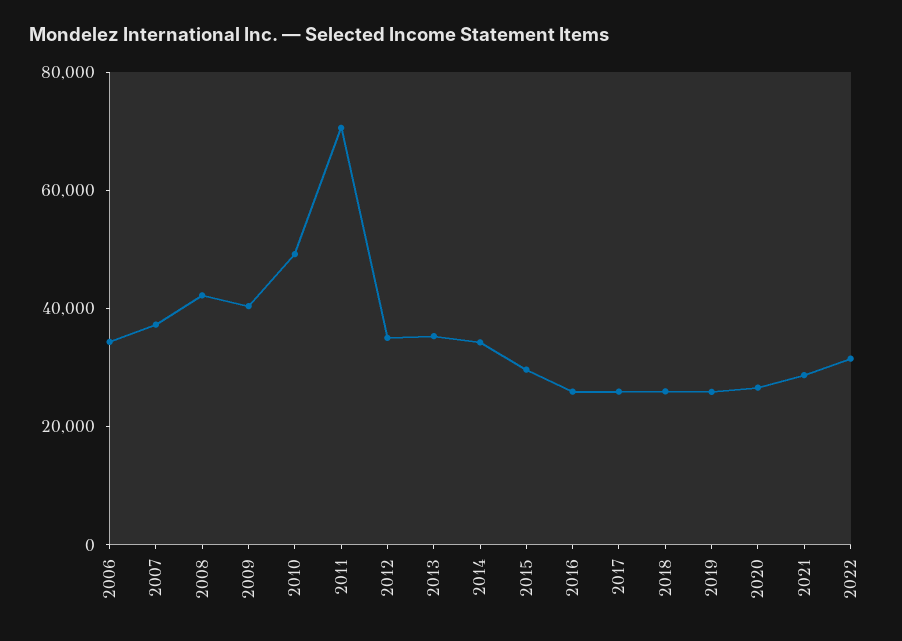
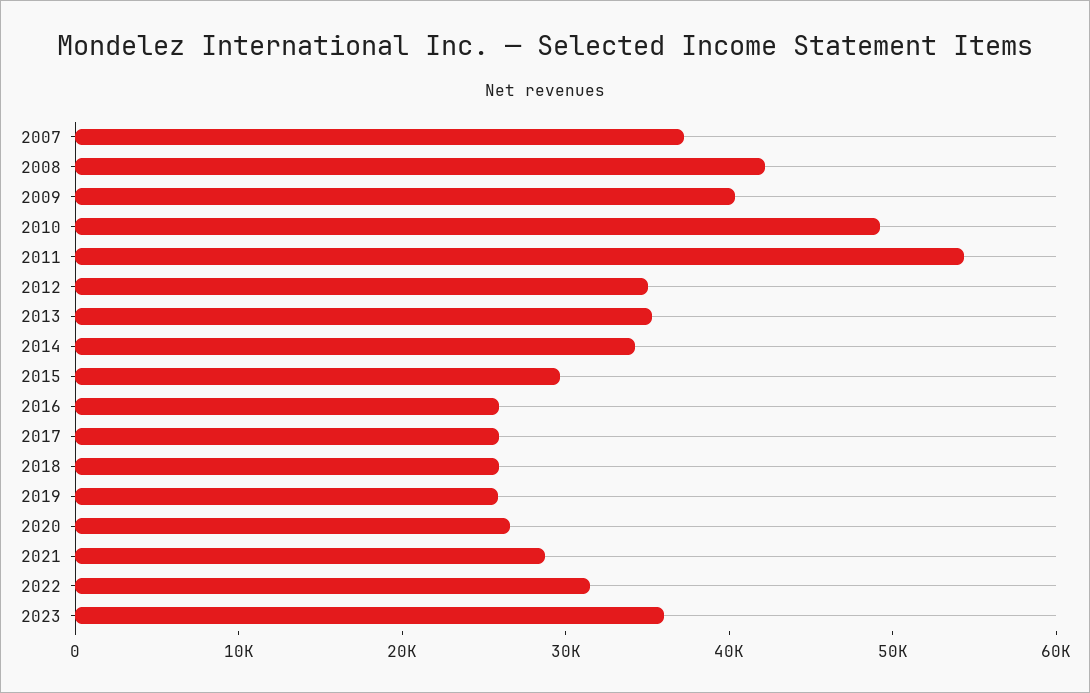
2006: 35000 -> none
2011: 70000 -> 54000
2023: none -> 36000

